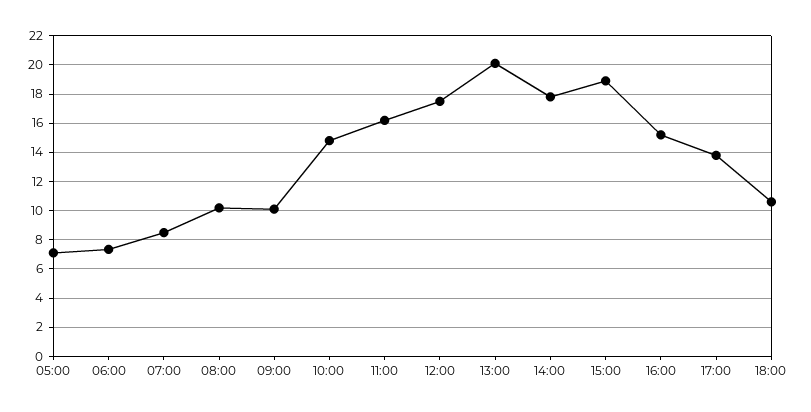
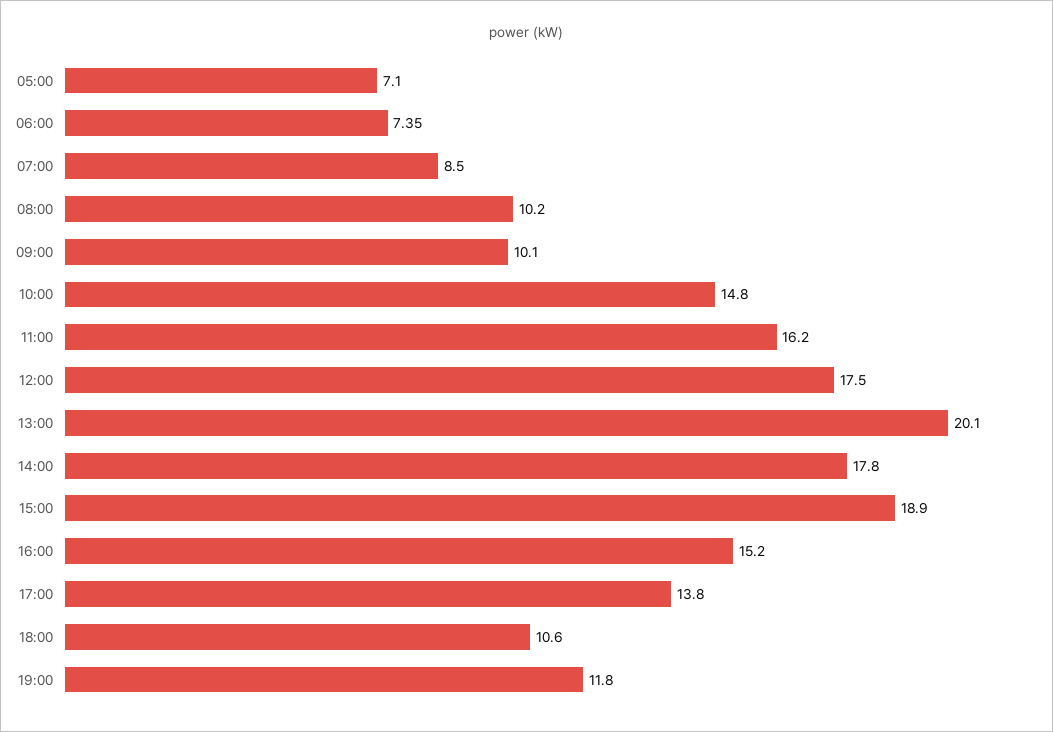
19:00: none -> 11.8

